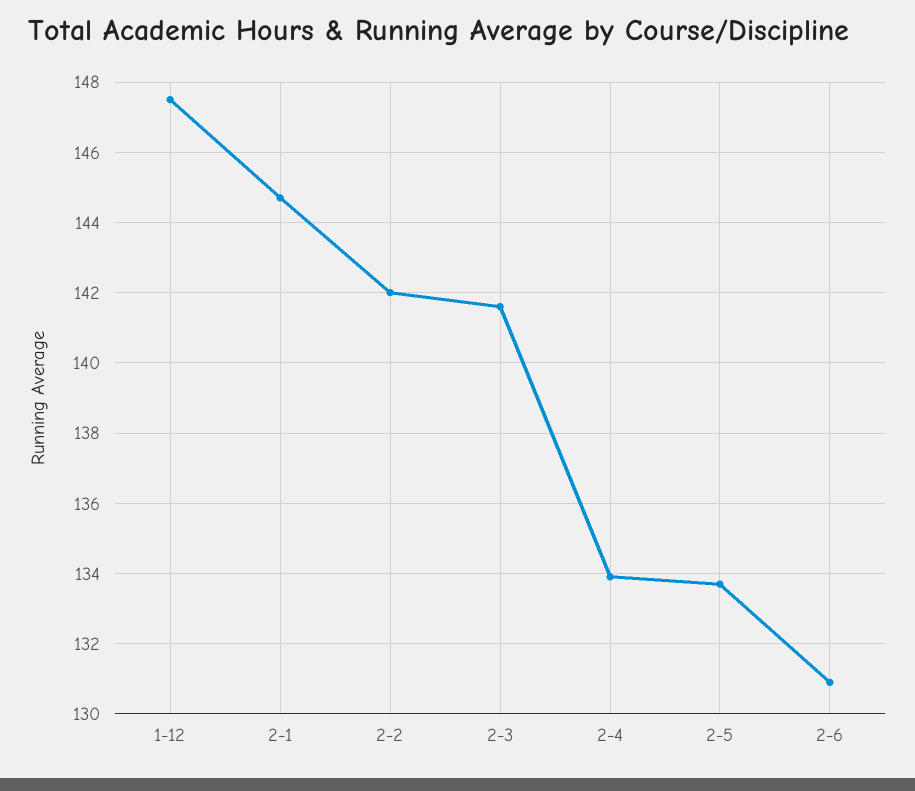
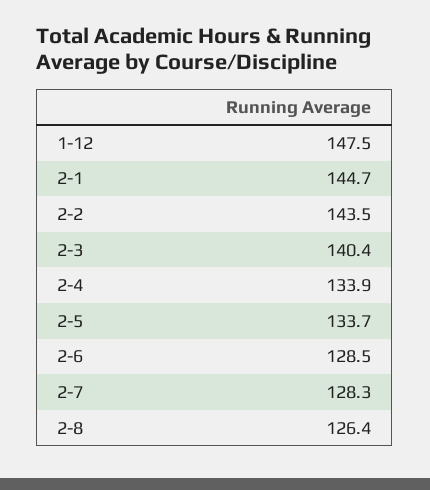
2-2: 142 -> 143.5
2-3: 141.5 -> 140.4
2-6: 131 -> 128.5
2-7: none -> 128.3
2-8: none -> 126.4

